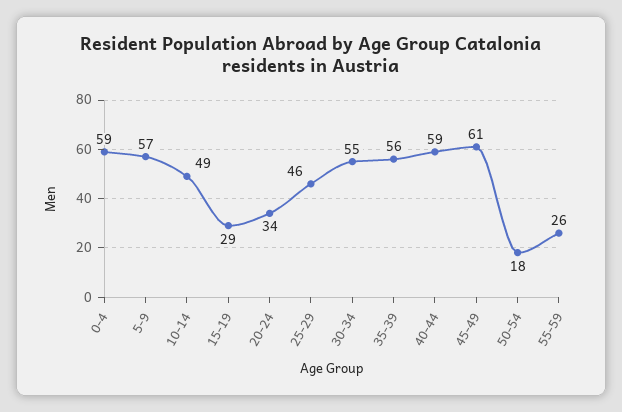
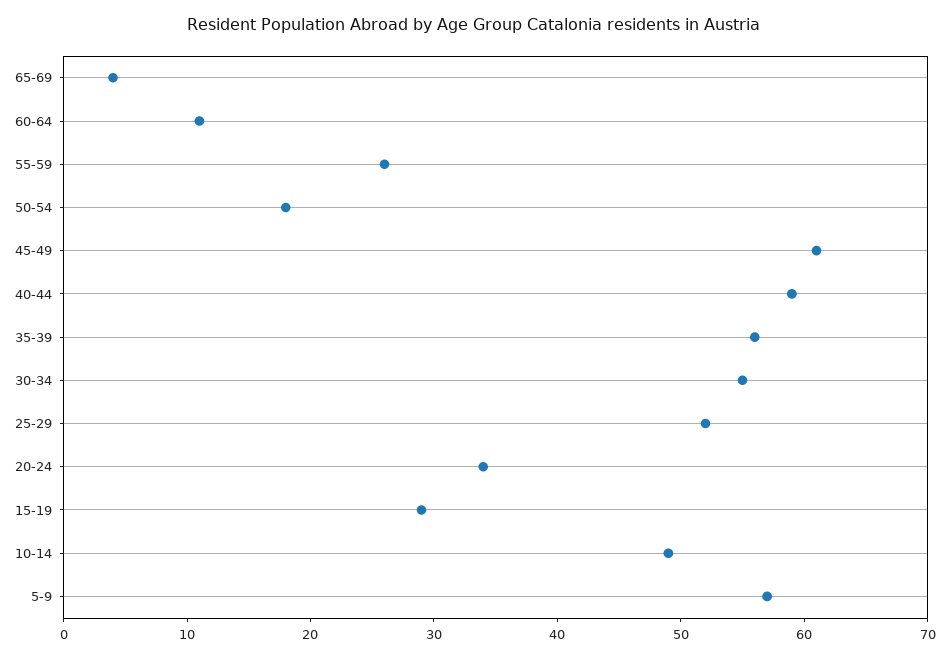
0-4: 59 -> none
25-29: 46 -> 52
65-69: none -> 4
60-64: none -> 11

